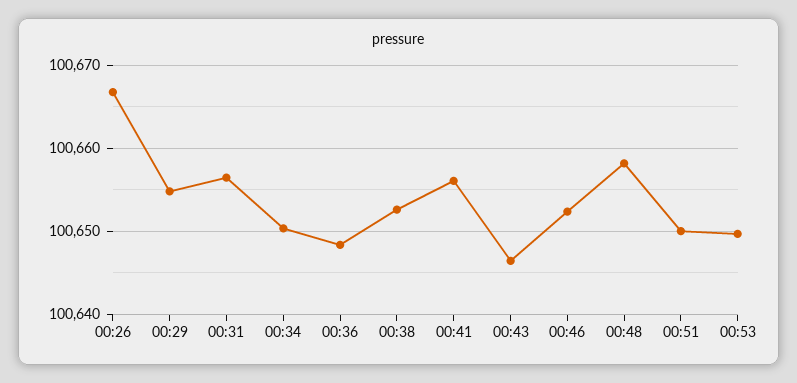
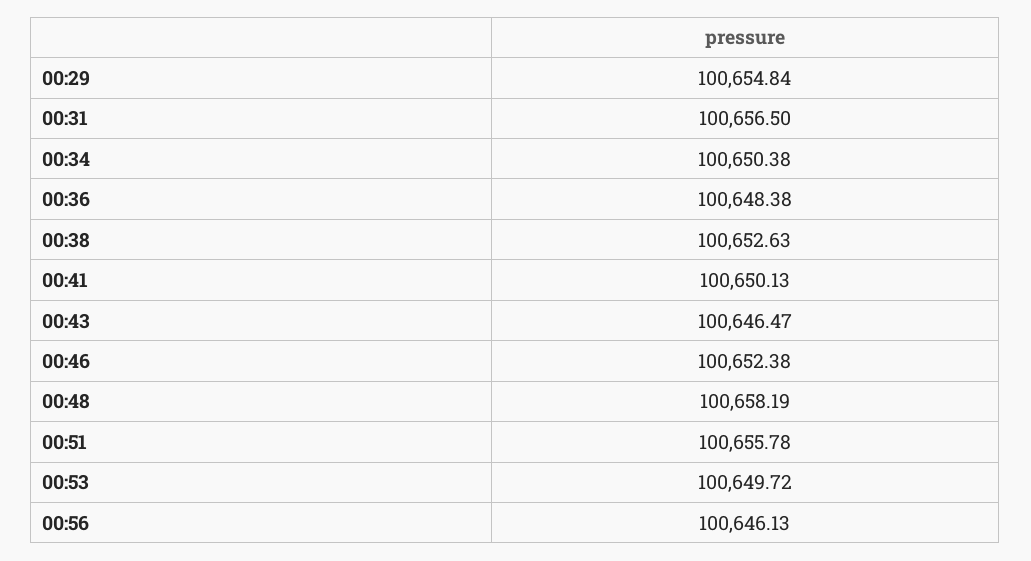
00:26: 100667 -> none
00:41: 100656 -> 100650.13
00:51: 100650 -> 100655.78
00:56: none -> 100646.13

